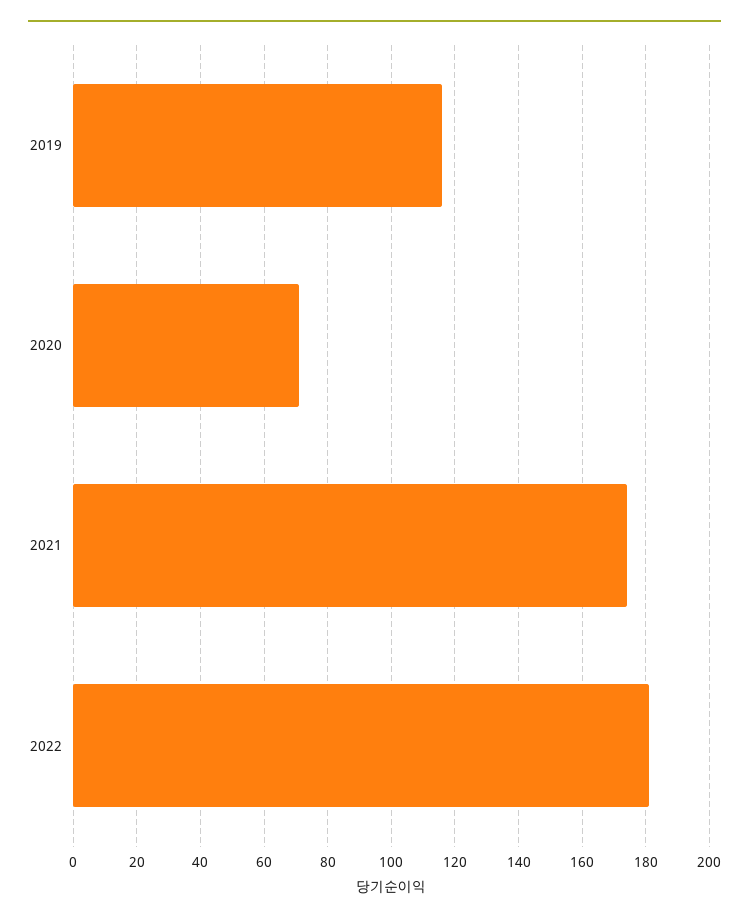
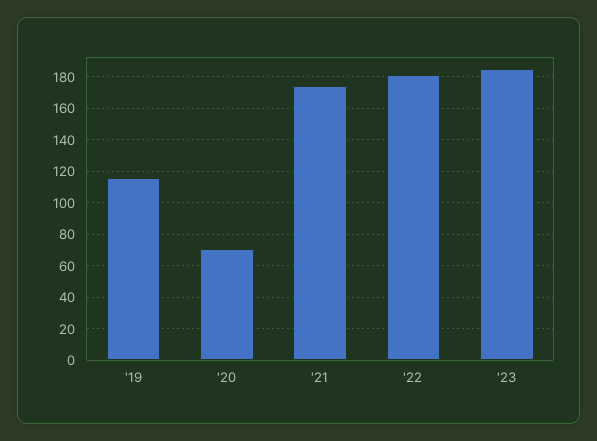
'23: none -> 185

